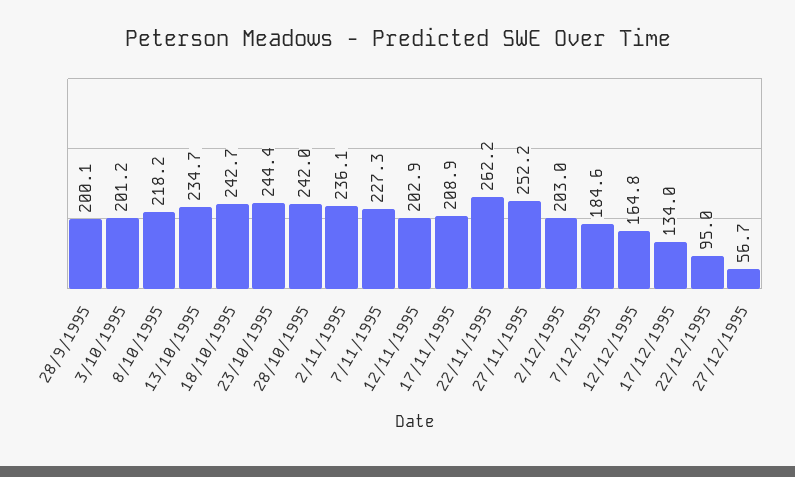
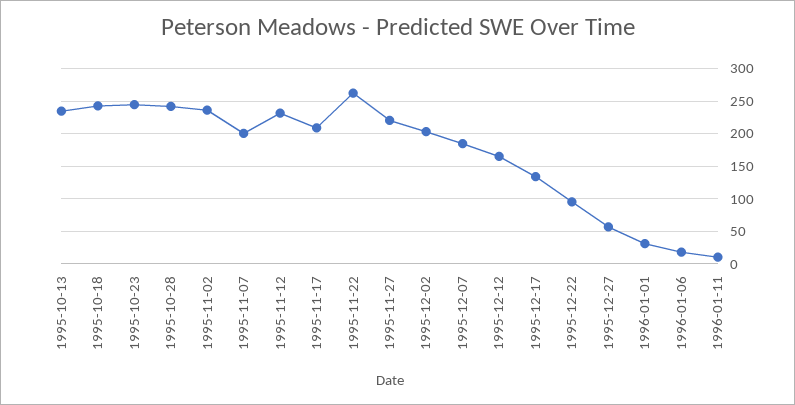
28/9/1995: 200.1 -> none
3/10/1995: 201.2 -> none
8/10/1995: 218.2 -> none
7/11/1995: 227.3 -> 200
12/11/1995: 202.9 -> 230
27/11/1995: 252.2 -> 220
1996-01-01: none -> 30
1996-01-06: none -> 20
1996-01-11: none -> 10

